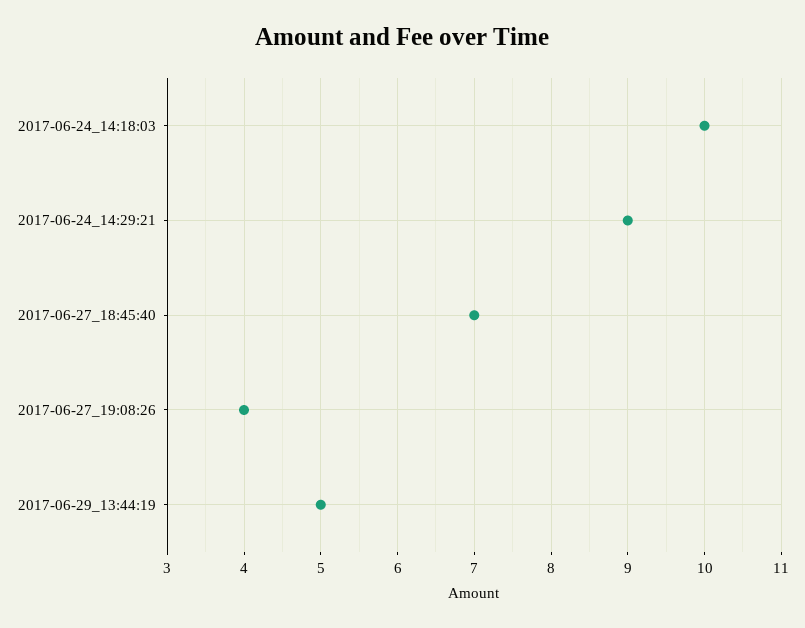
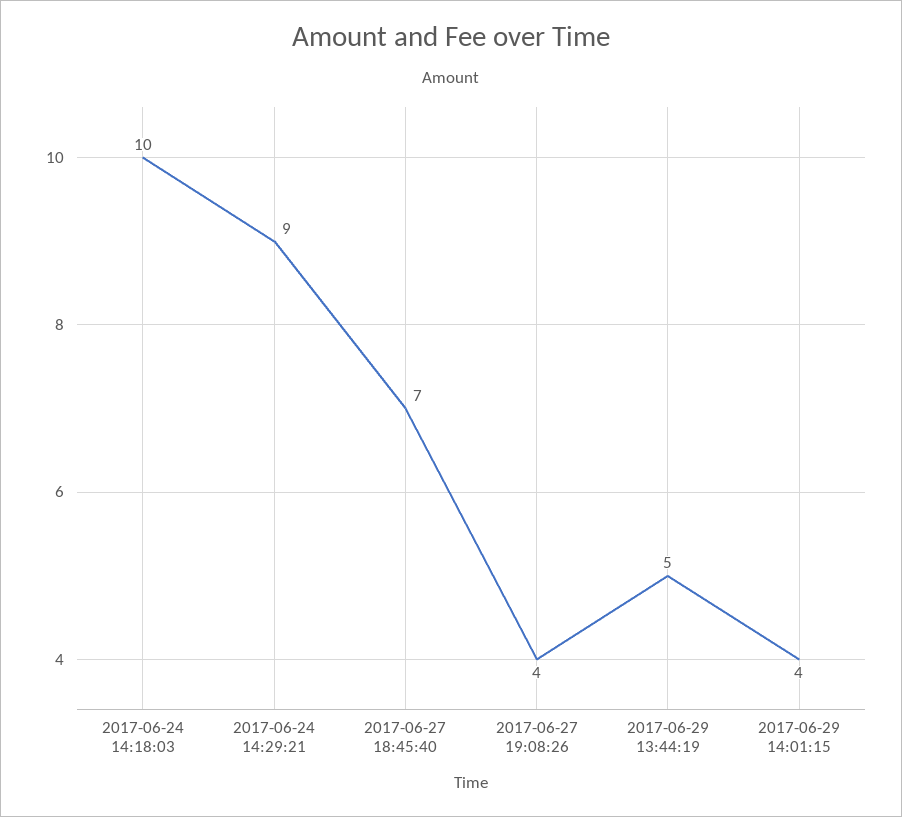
2017-06-29 14:01:15: none -> 4

